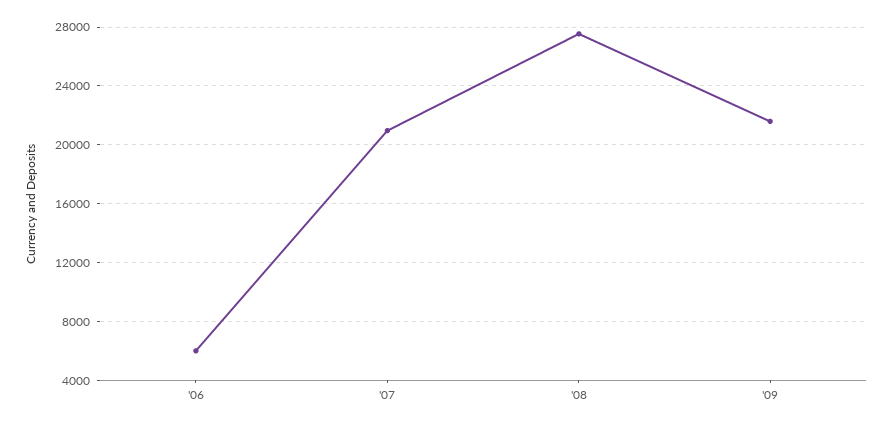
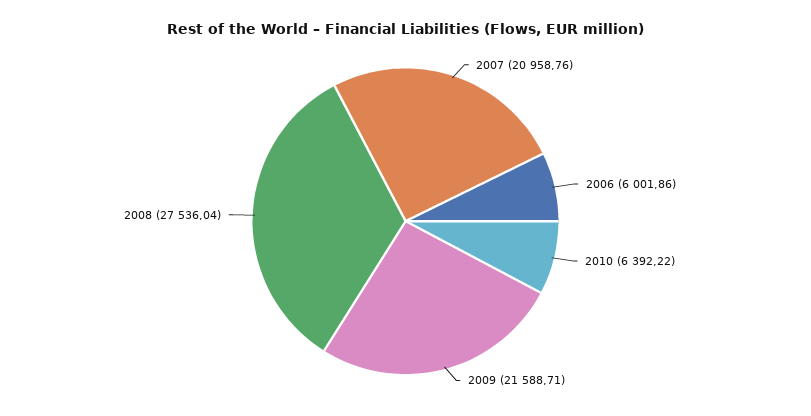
2010: none -> 6392.22

